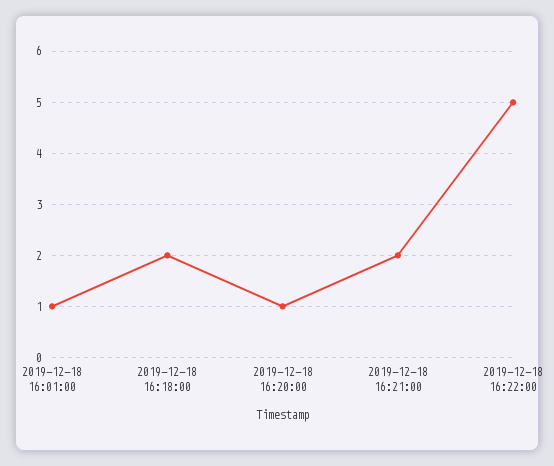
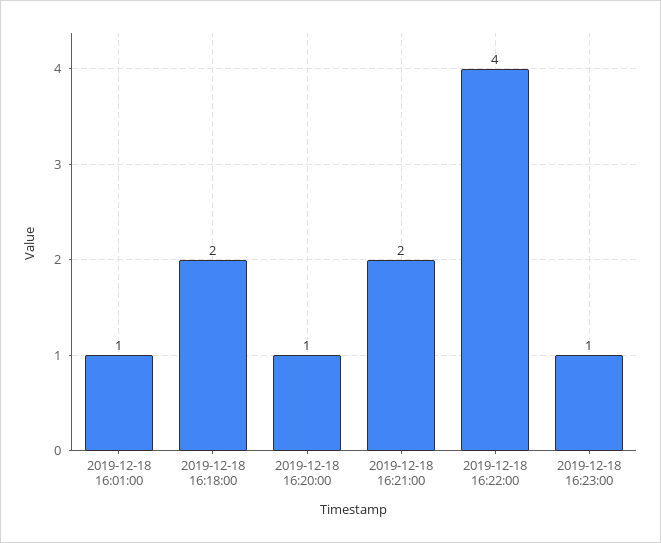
2019-12-18 16:22:00: 5 -> 4
2019-12-18 16:23:00: none -> 1

